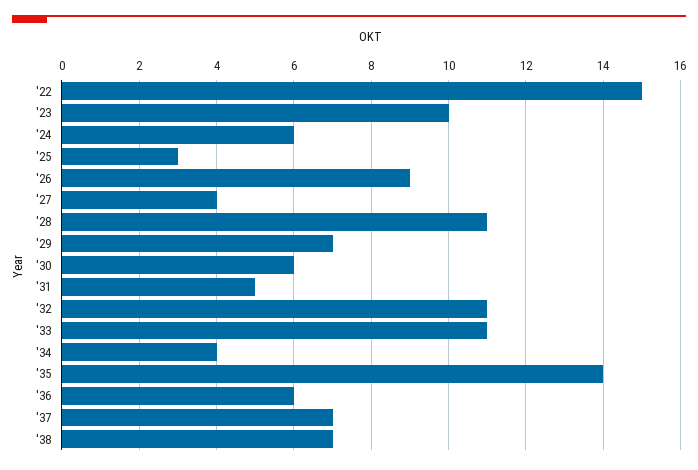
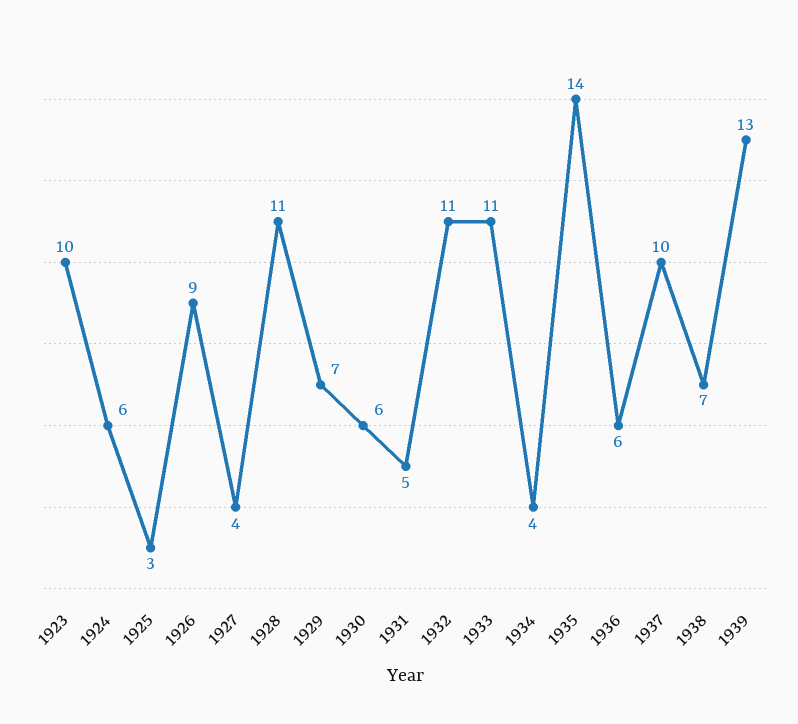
'22: 15 -> none
'37: 7 -> 10
1939: none -> 13

